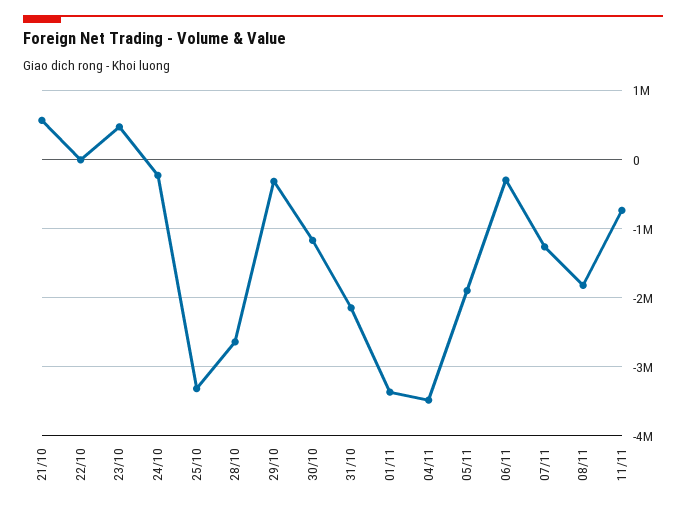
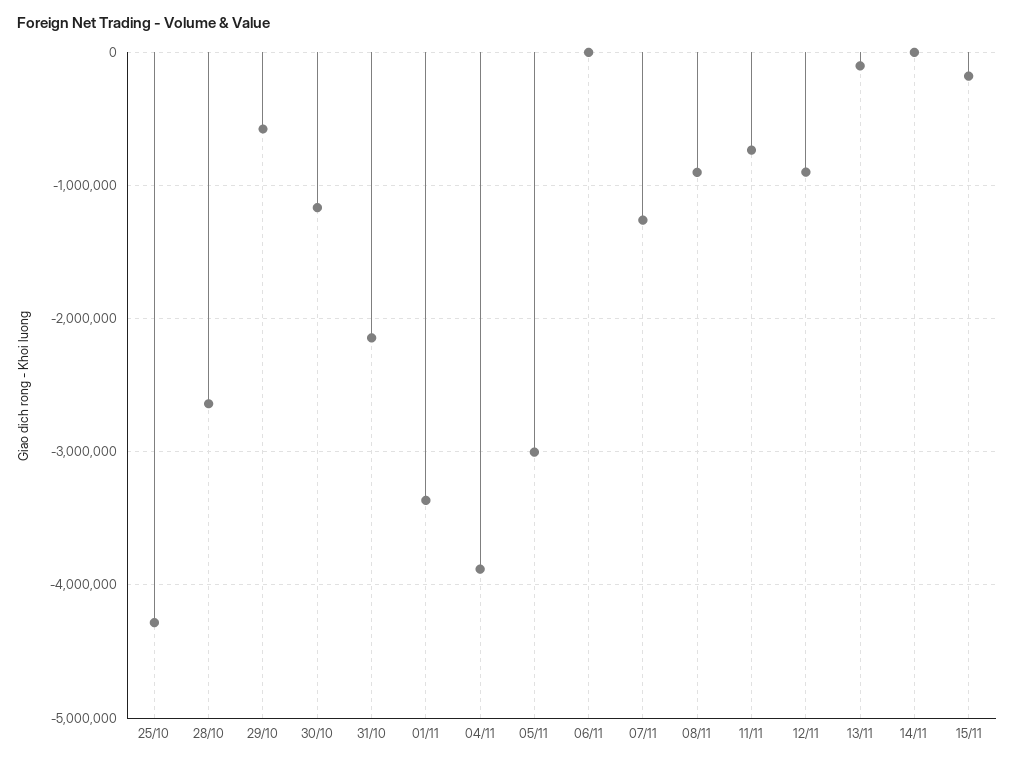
21/10: 600000 -> none
22/10: 0 -> none
23/10: 500000 -> none
24/10: -200000 -> none
25/10: -3300000 -> -4300000
29/10: -300000 -> -600000
04/11: -3500000 -> -3900000
05/11: -1900000 -> -3000000
06/11: -300000 -> 0
08/11: -1800000 -> -900000
12/11: none -> -900000
13/11: none -> -100000
14/11: none -> 0
15/11: none -> -200000

